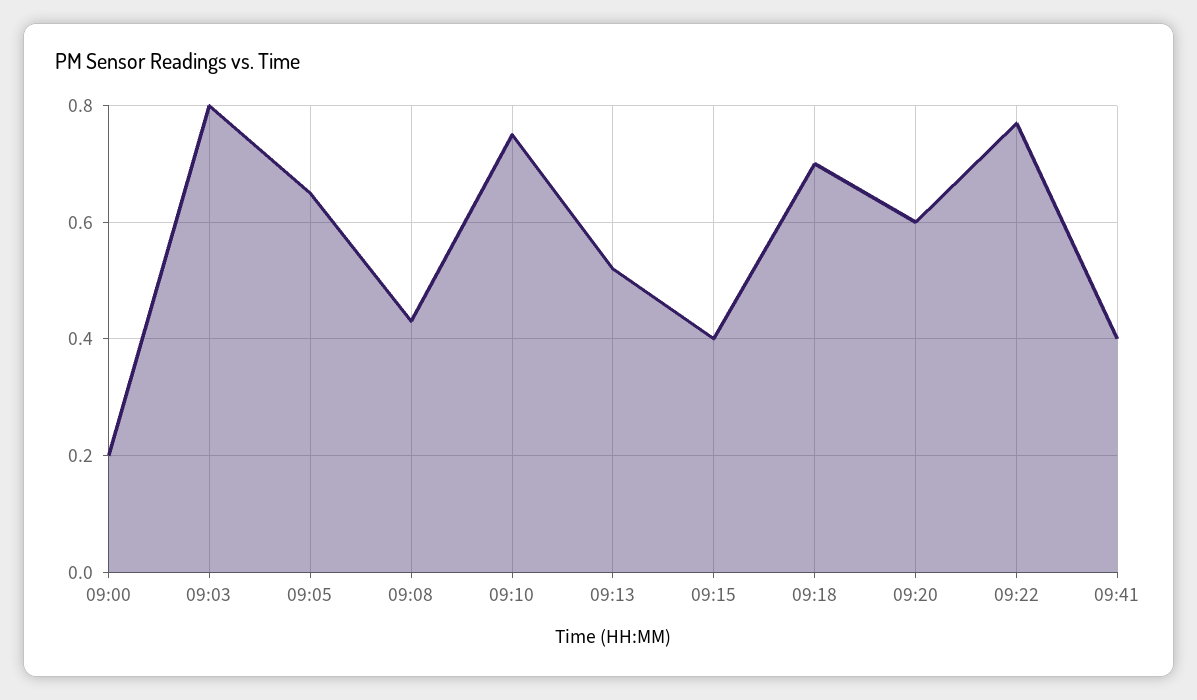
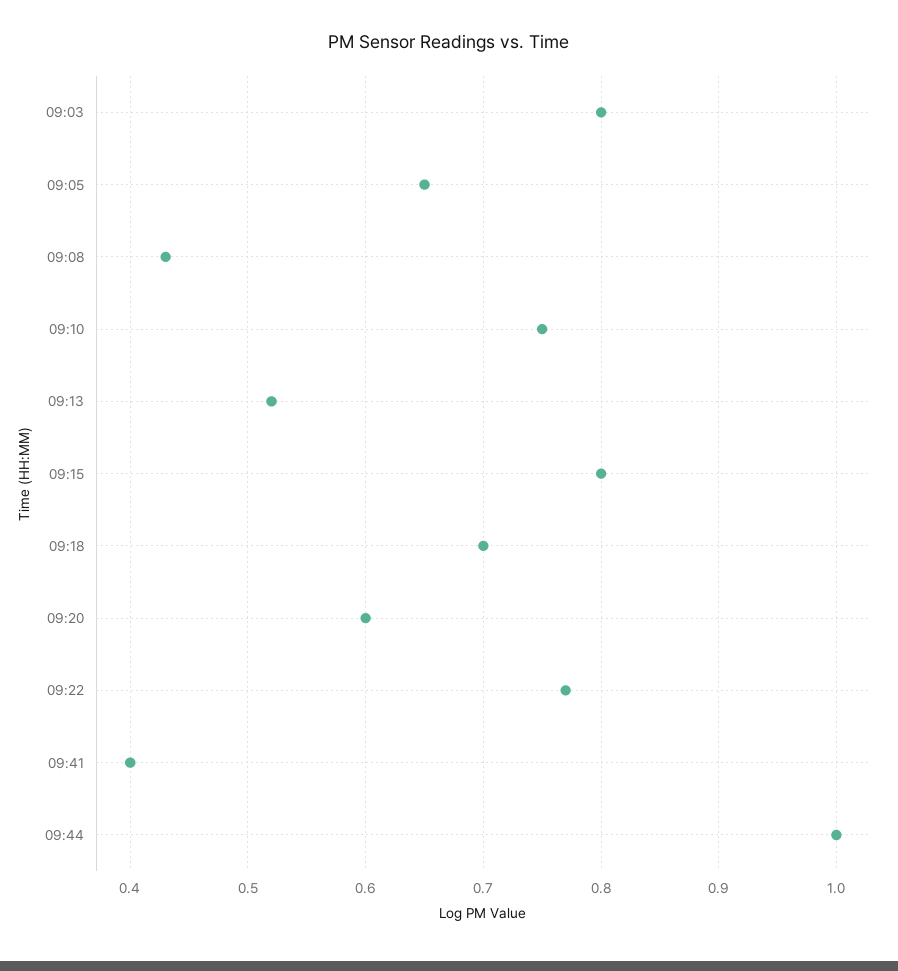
09:00: 0.2 -> none
09:15: 0.4 -> 0.8
09:44: none -> 1

